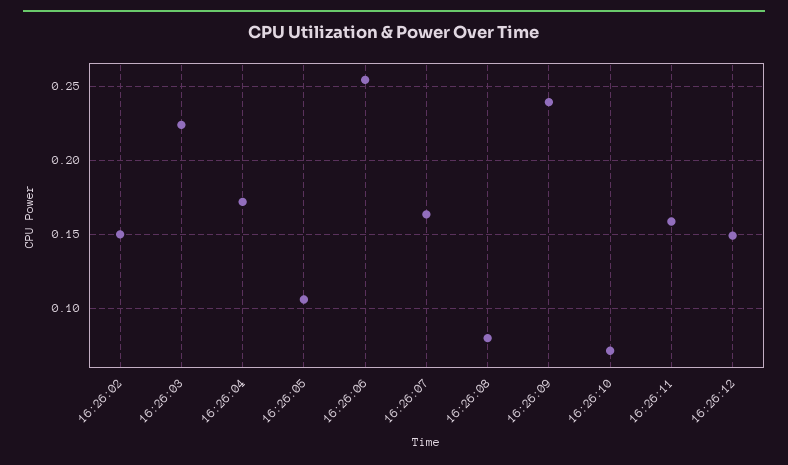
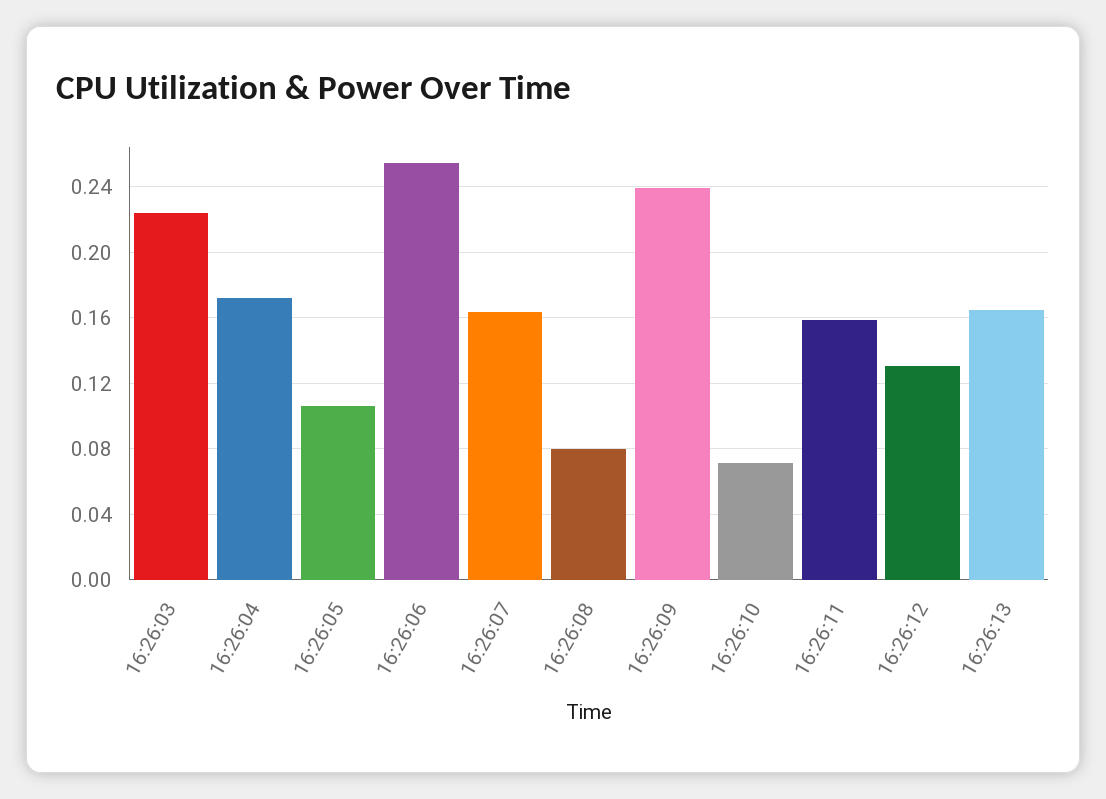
16:26:02: 0.15 -> none
16:26:12: 0.15 -> 0.13
16:26:13: none -> 0.165

